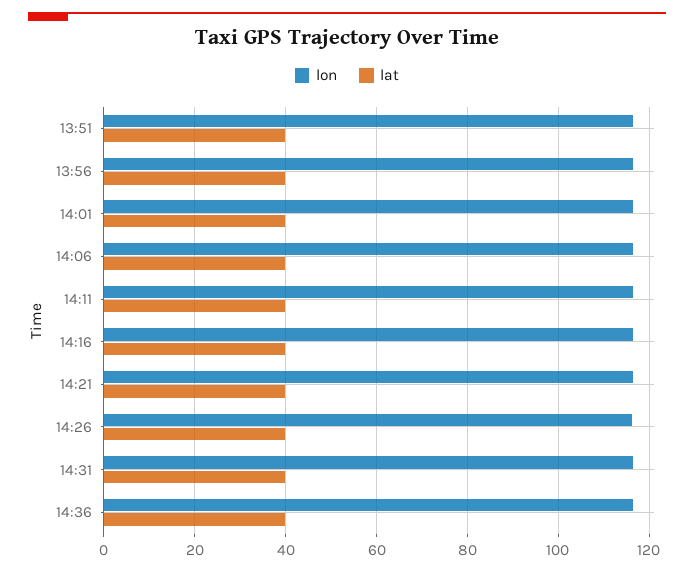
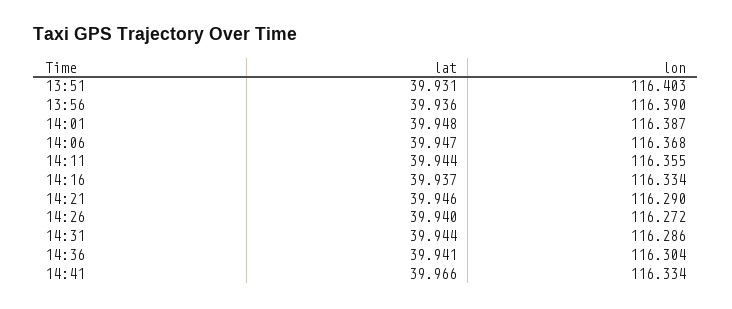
lat, 14:41: none -> 39.966
lon, 14:41: none -> 116.334

